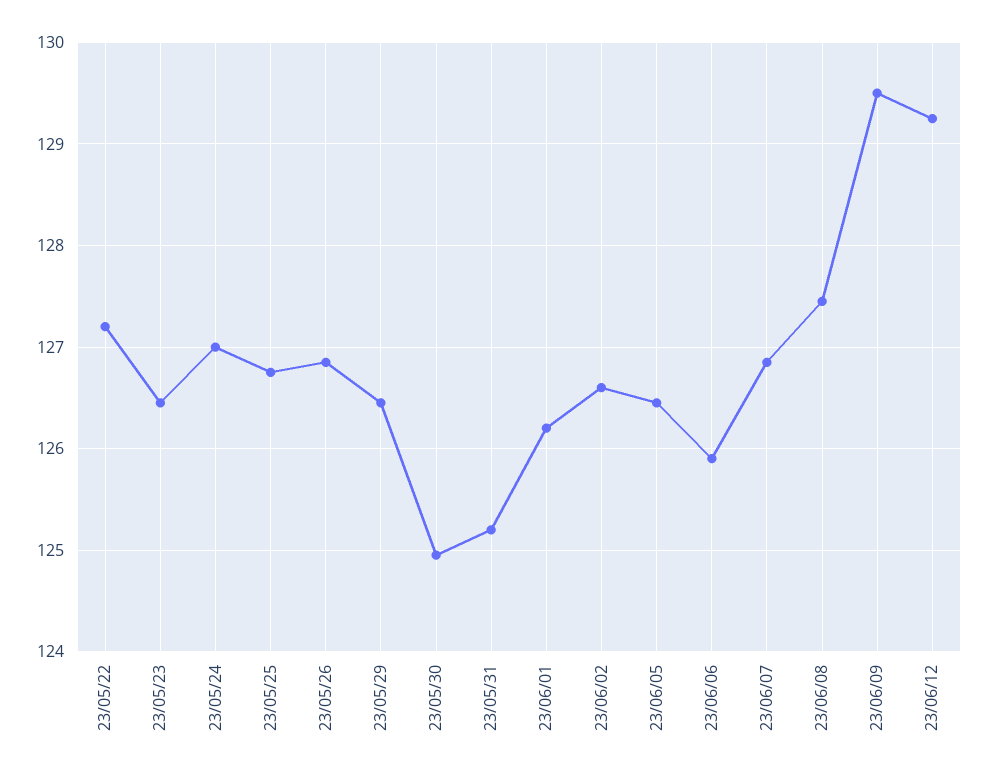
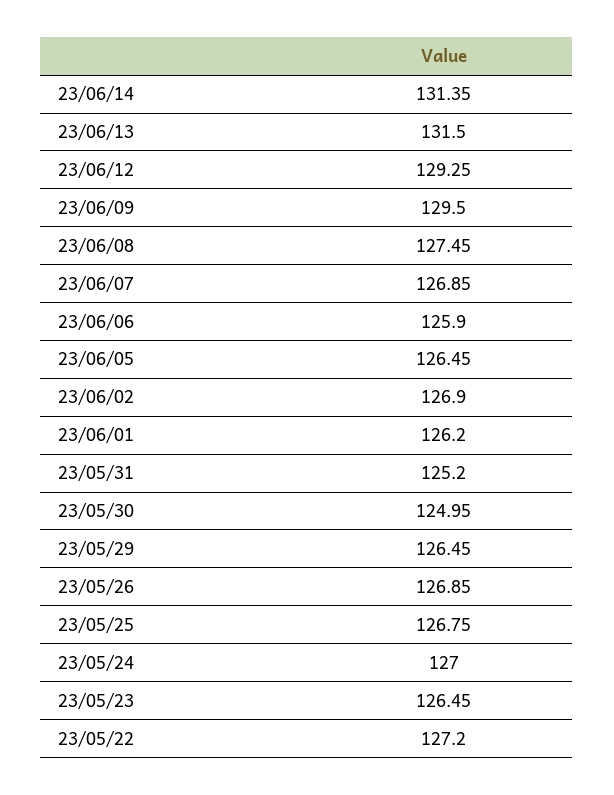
23/06/02: 126.6 -> 126.9
23/06/14: none -> 131.35
23/06/13: none -> 131.5

